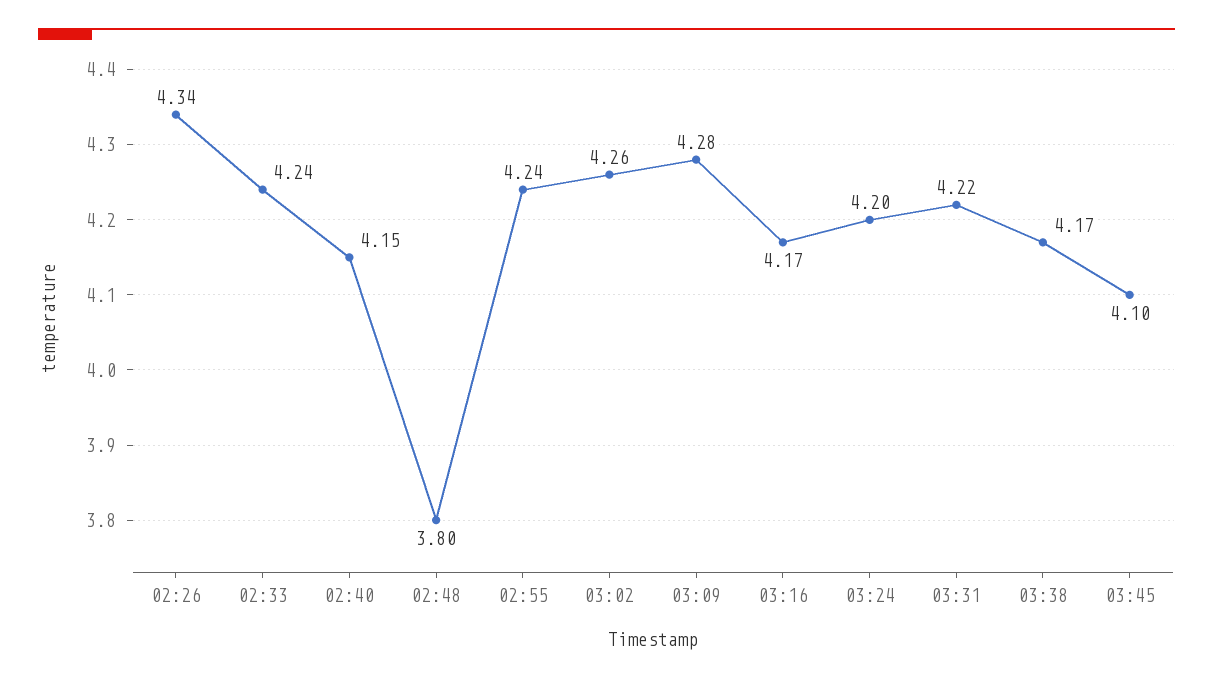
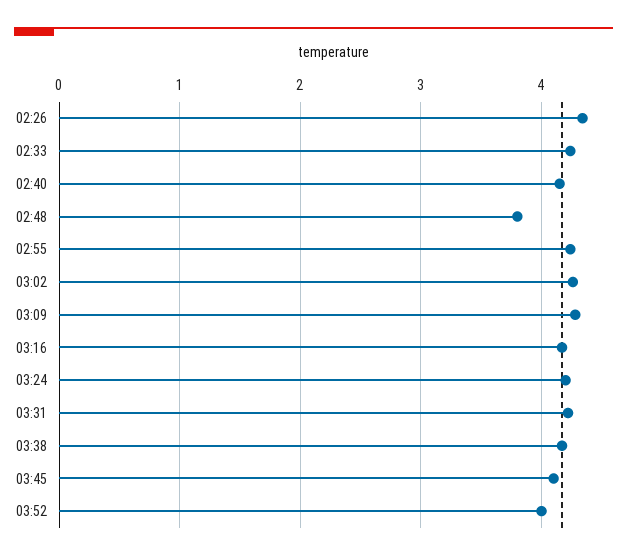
03:52: none -> 4

